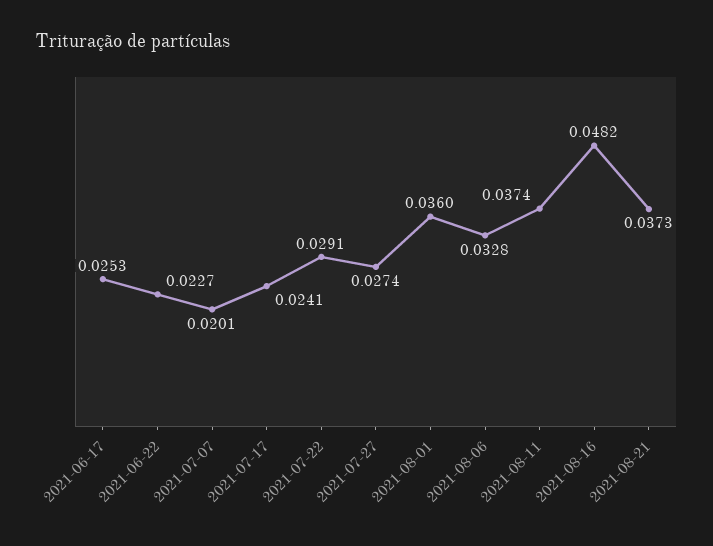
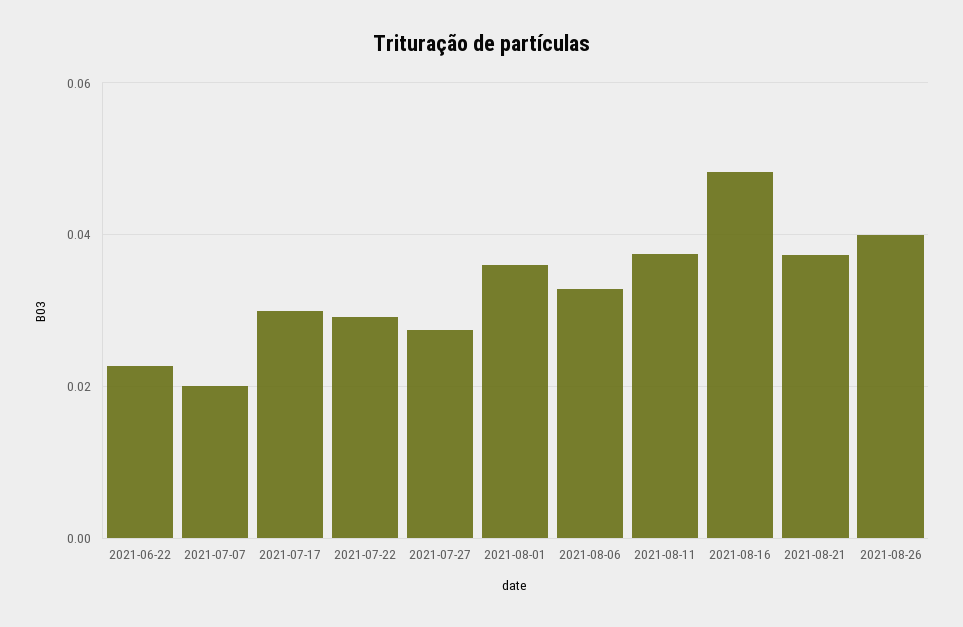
2021-06-17: 0.0253 -> none
2021-07-17: 0.0241 -> 0.03
2021-08-26: none -> 0.04

